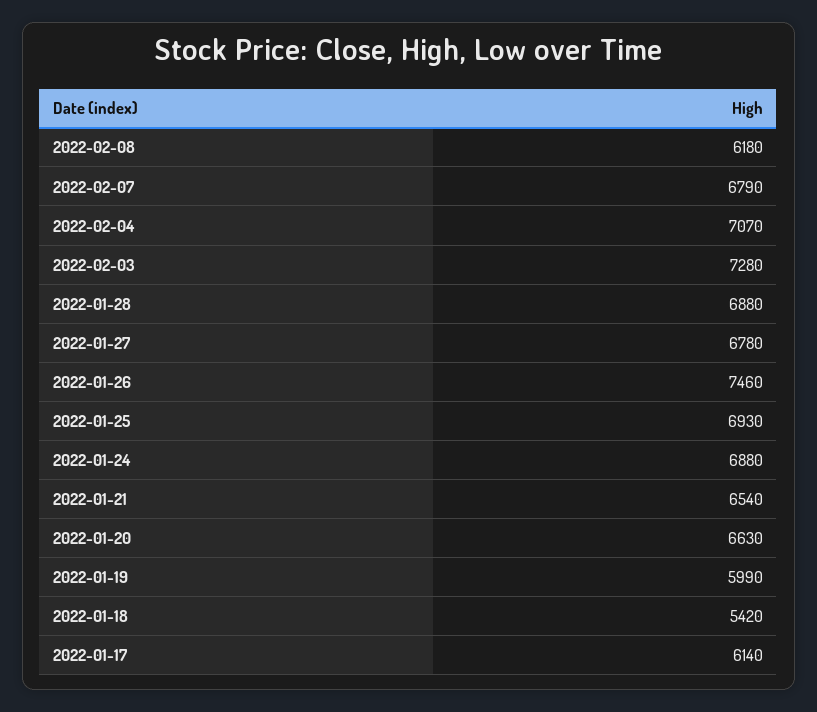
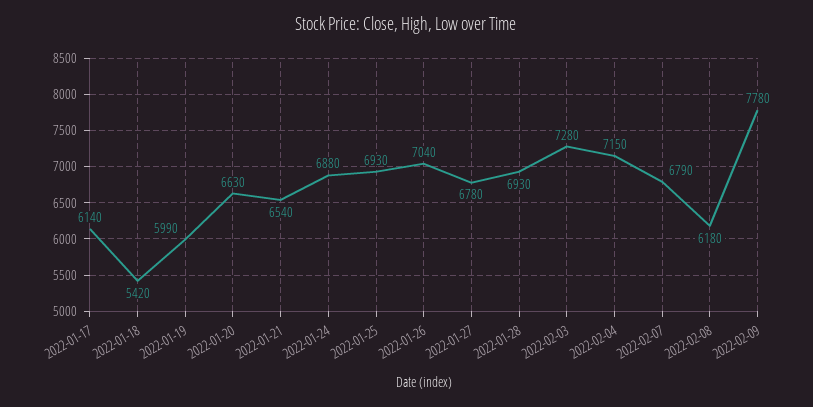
2022-02-04: 7070 -> 7150
2022-01-28: 6880 -> 6930
2022-01-26: 7460 -> 7040
2022-02-09: none -> 7780

